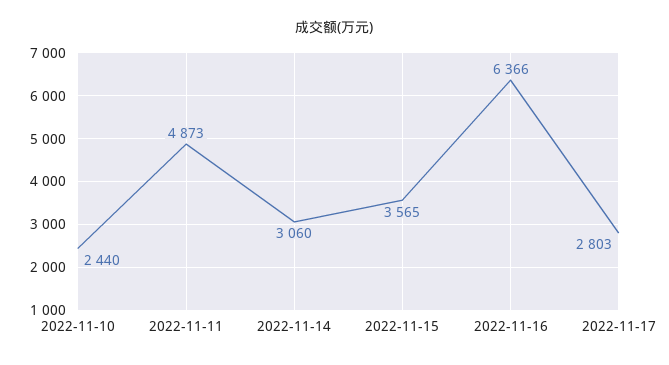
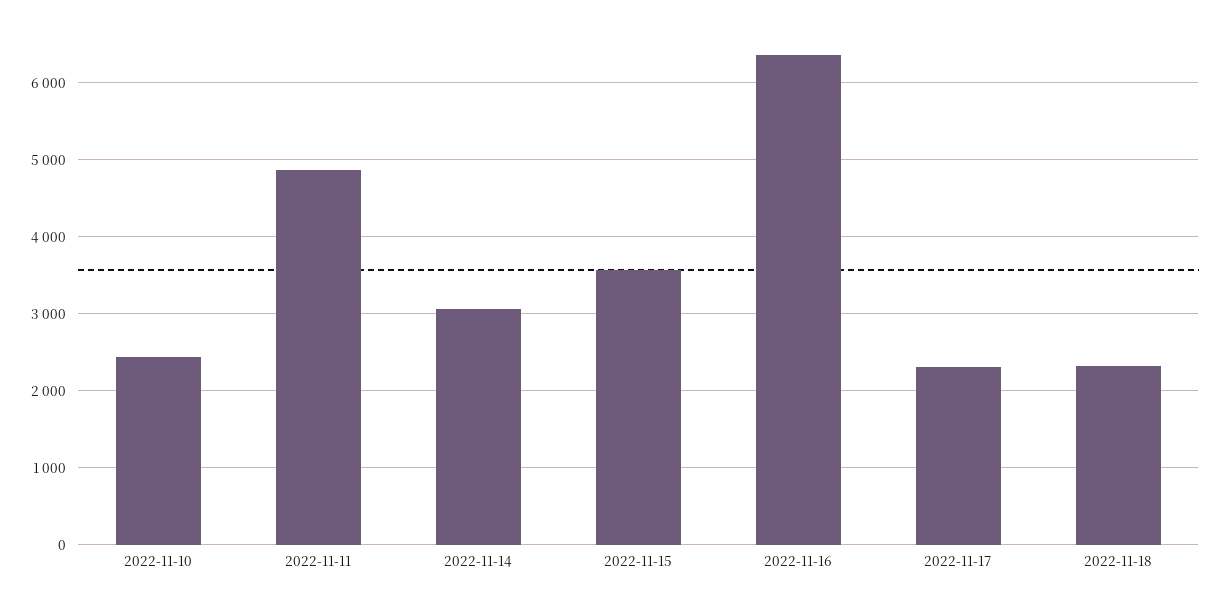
2022-11-17: 2803 -> 2300
2022-11-18: none -> 2300

